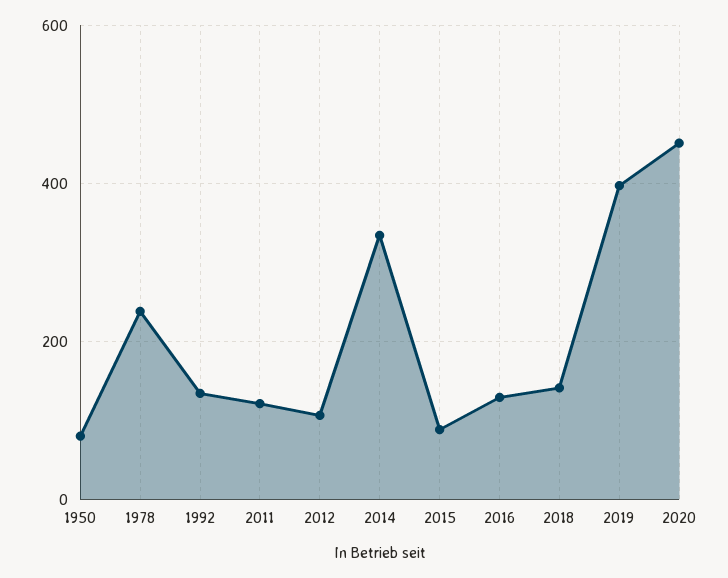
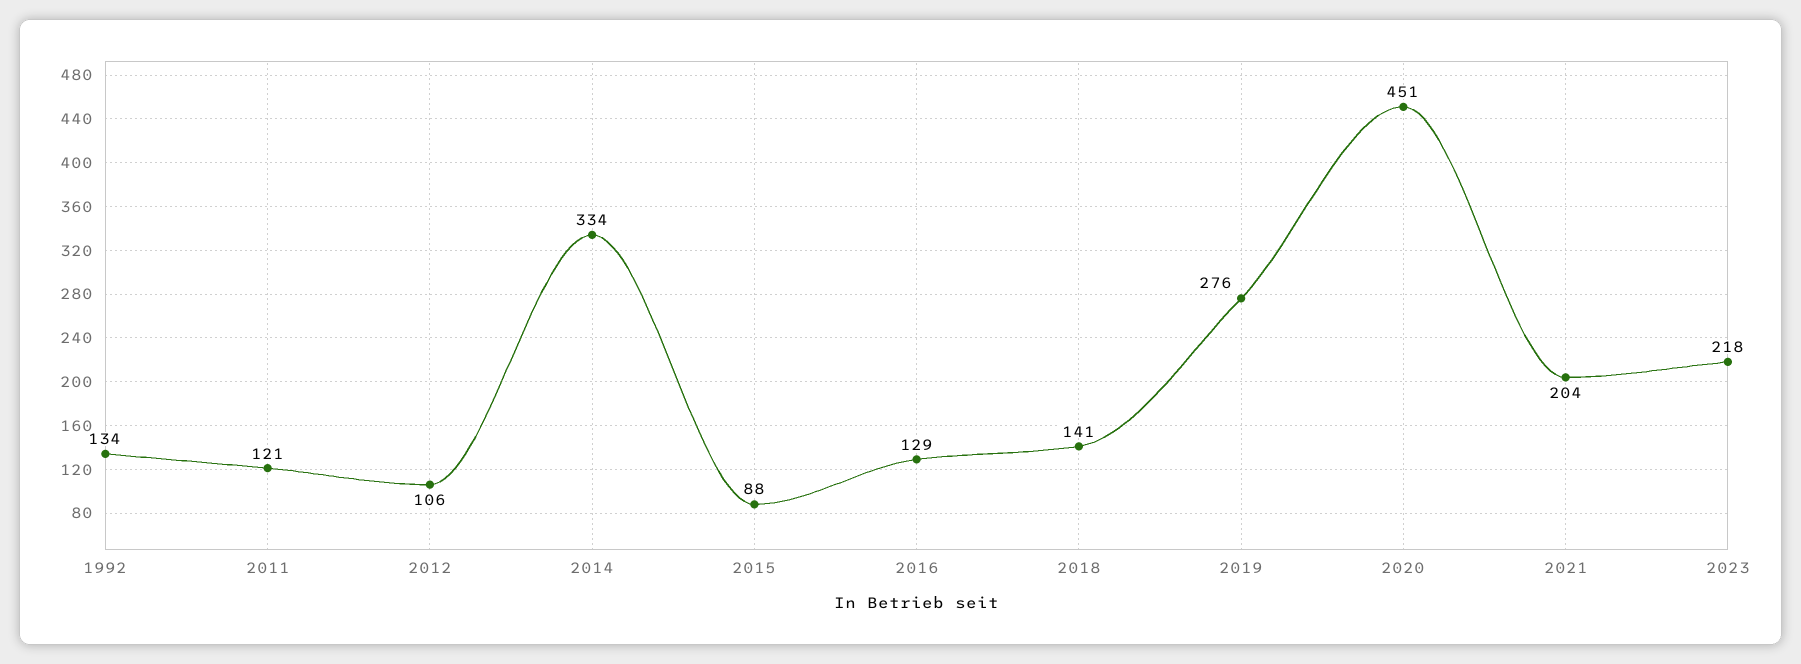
1950: 80 -> none
1978: 240 -> none
2019: 400 -> 276
2021: none -> 204
2023: none -> 218

